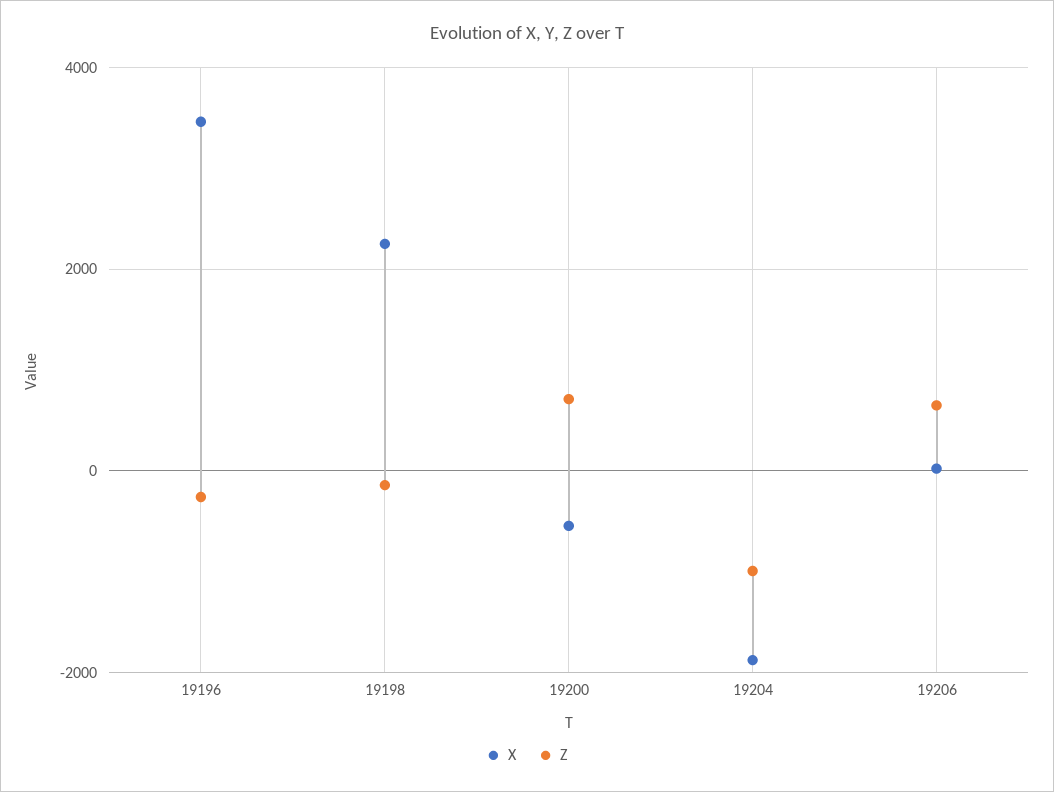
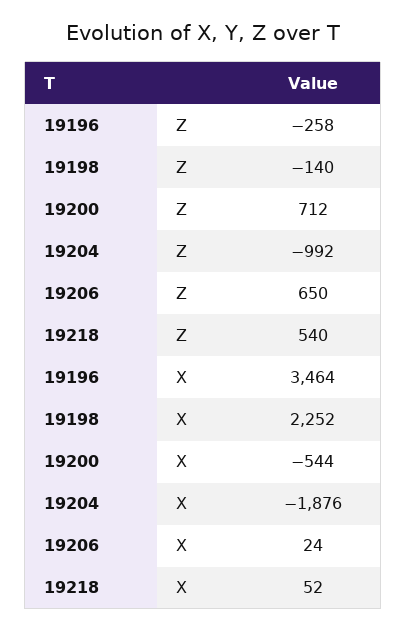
Z, 19218: none -> 540
X, 19218: none -> 52

